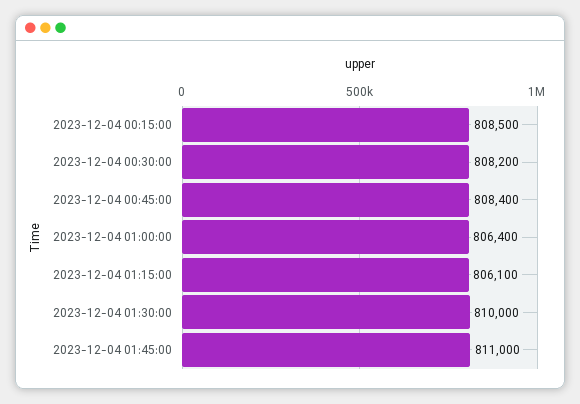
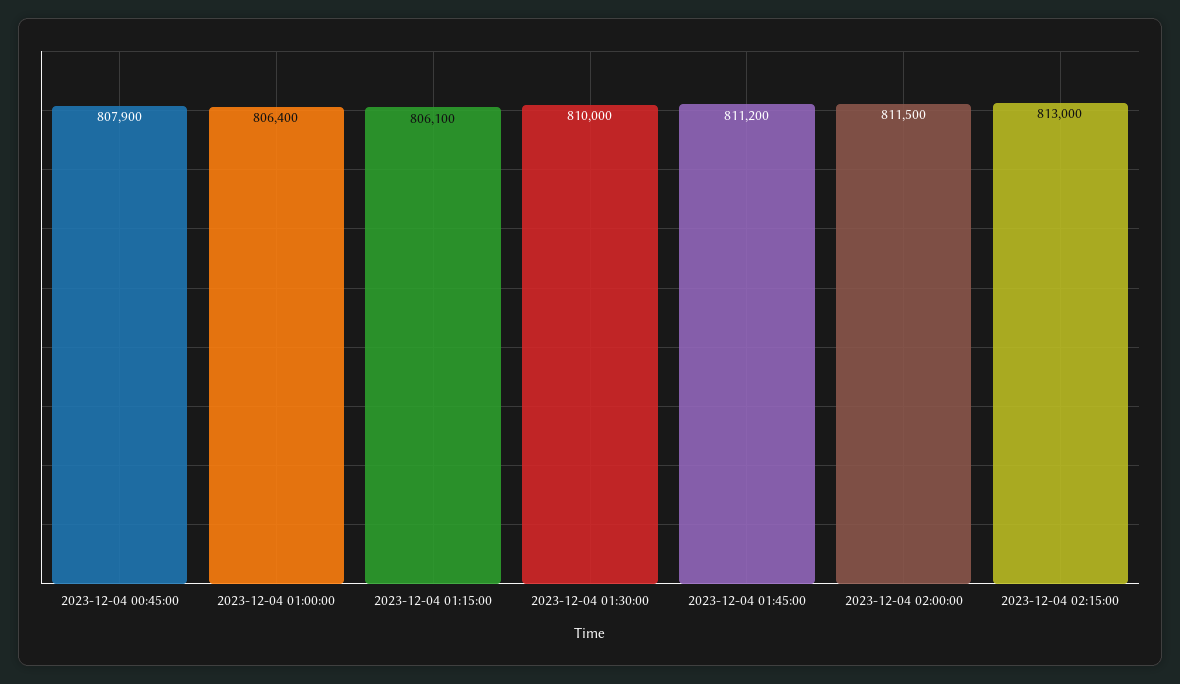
2023-12-04 00:15:00: 808500 -> none
2023-12-04 00:30:00: 808200 -> none
2023-12-04 00:45:00: 808400 -> 807900
2023-12-04 01:45:00: 811000 -> 811200
2023-12-04 02:00:00: none -> 811500
2023-12-04 02:15:00: none -> 813000

